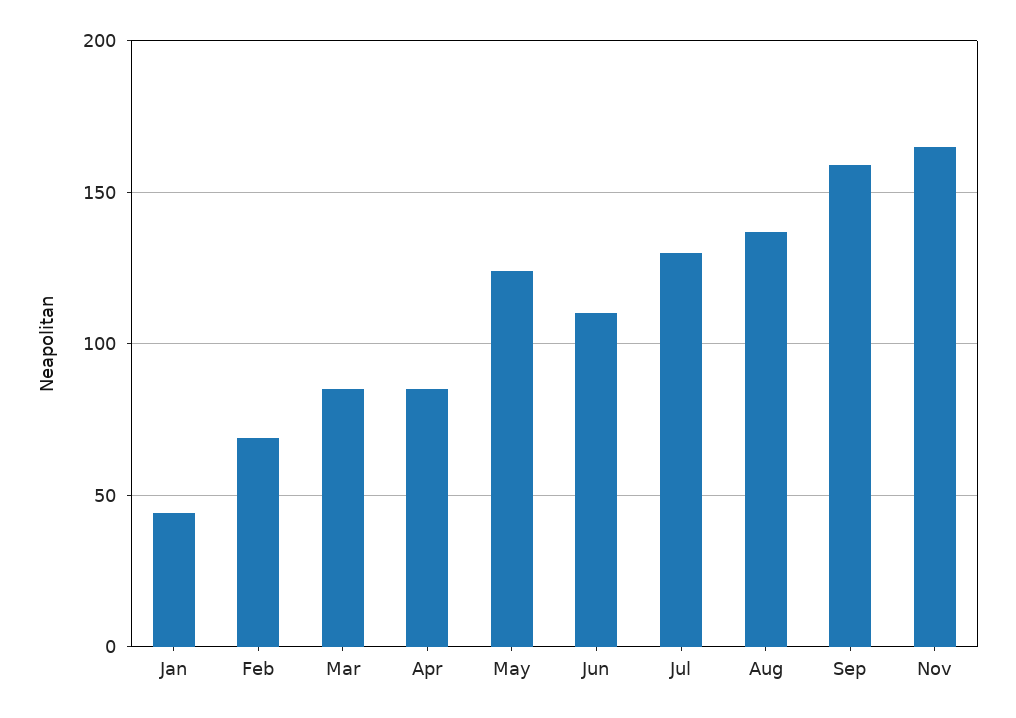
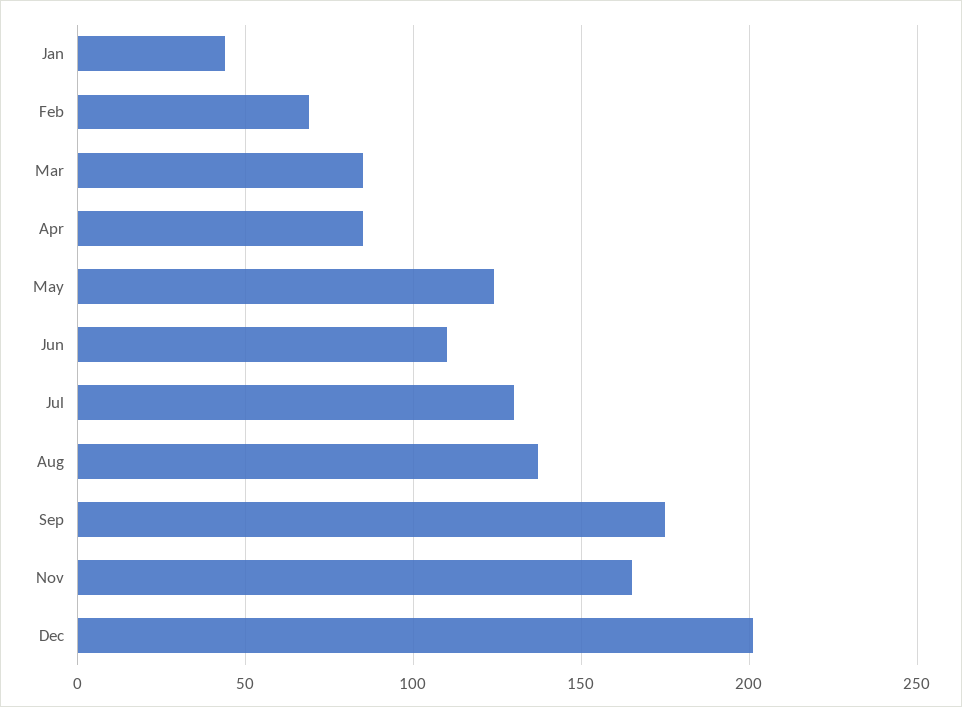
Sep: 160 -> 175
Dec: none -> 200

